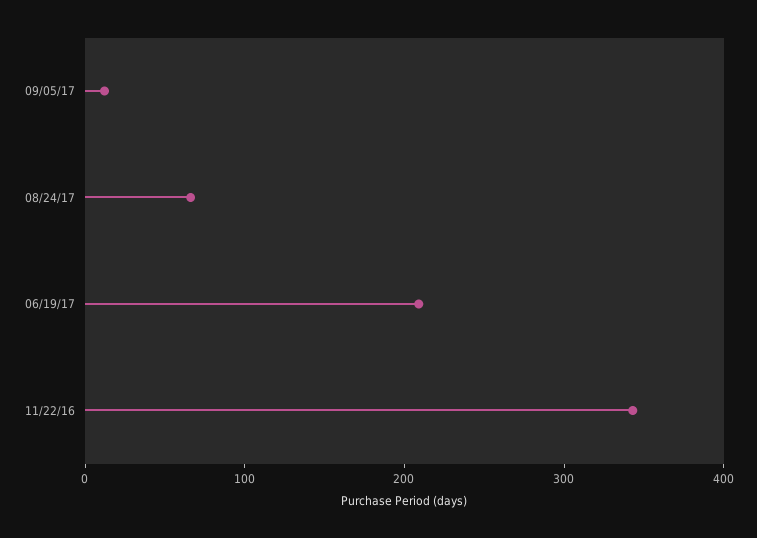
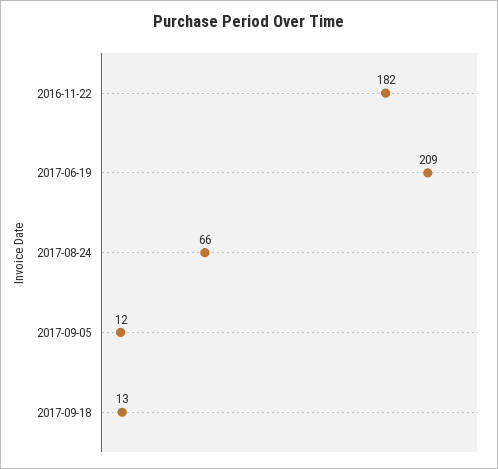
11/22/16: 340 -> 182
2017-09-18: none -> 13

